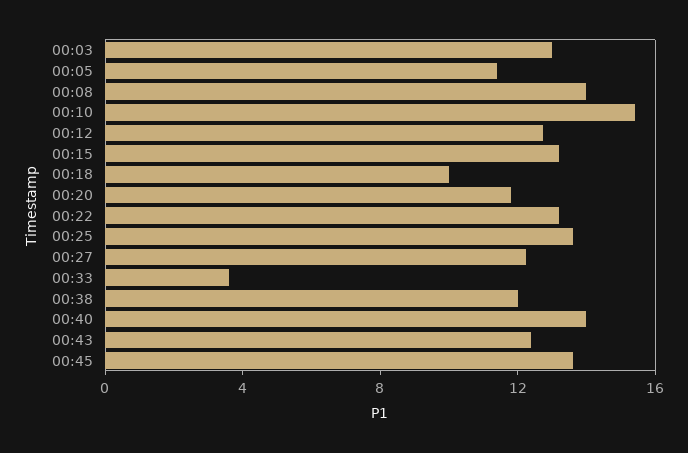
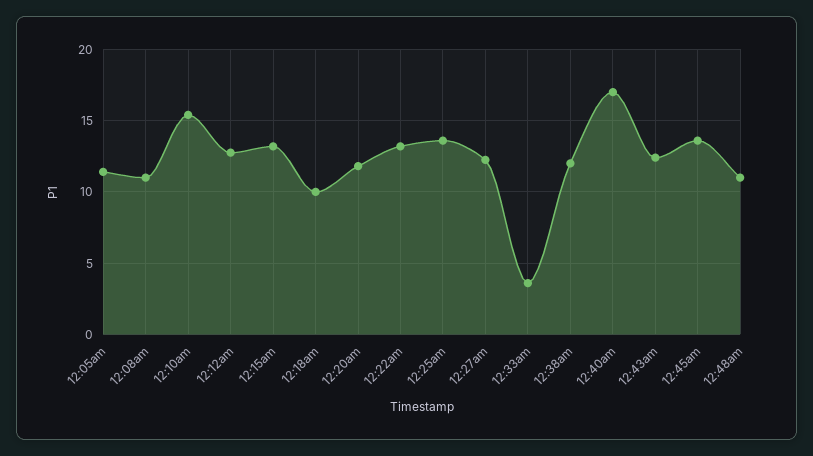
00:03: 13 -> none
00:08: 14 -> 11
00:40: 14 -> 17
12:48am: none -> 11

